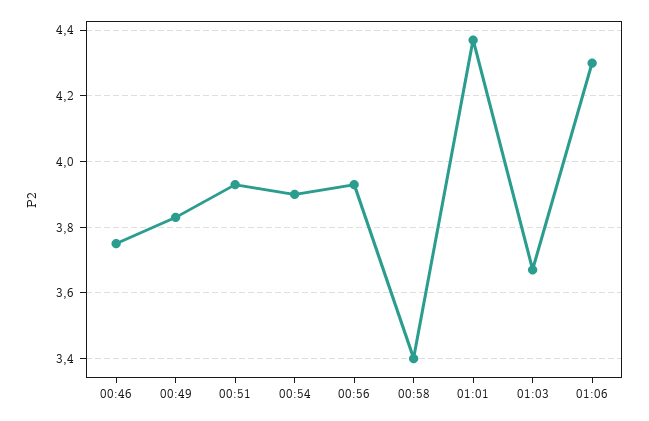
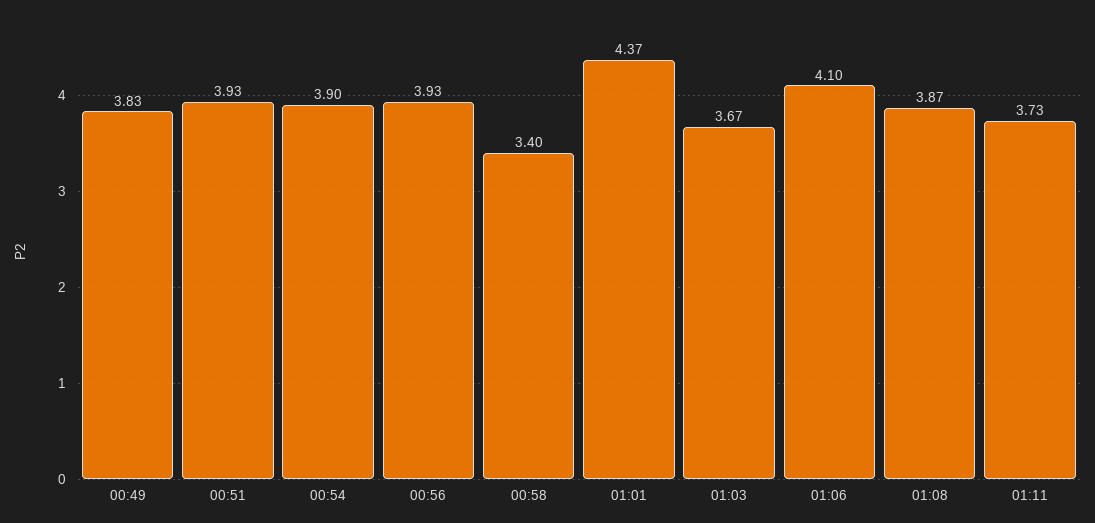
00:46: 3.75 -> none
01:06: 4.3 -> 4.1
01:08: none -> 3.87
01:11: none -> 3.73

